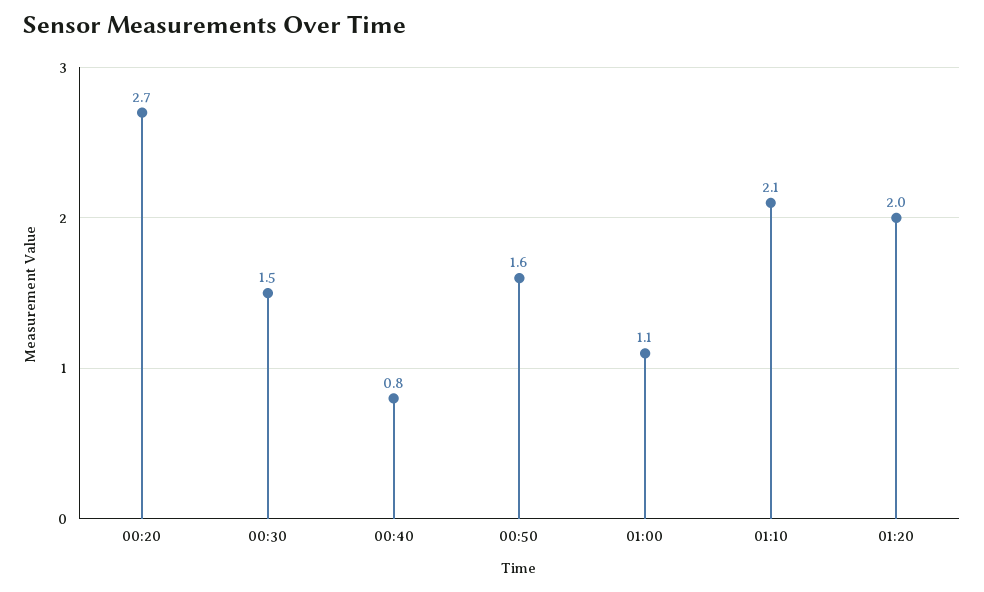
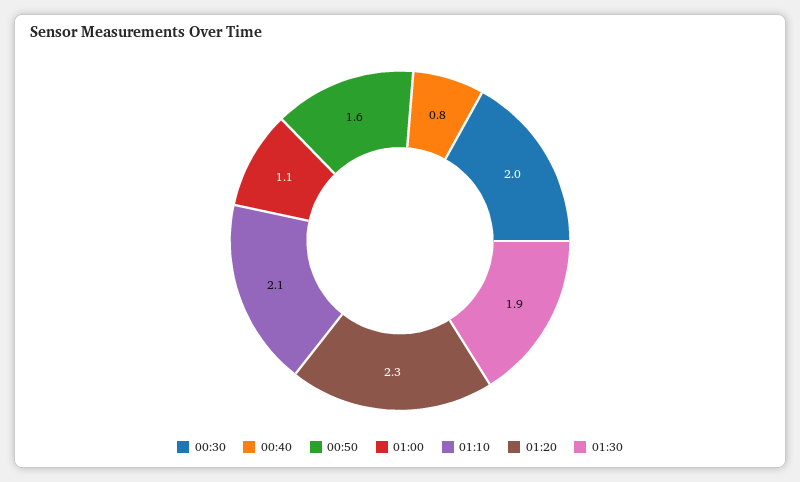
00:20: 2.7 -> none
00:30: 1.5 -> 2
01:20: 2 -> 2.3
01:30: none -> 1.9

